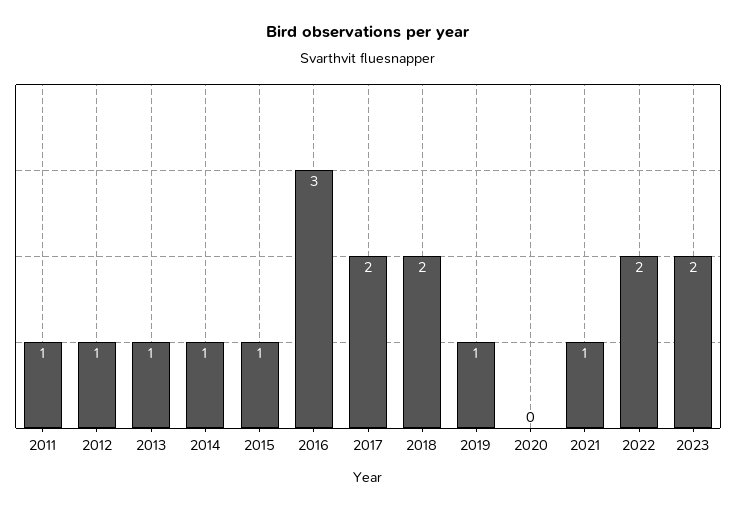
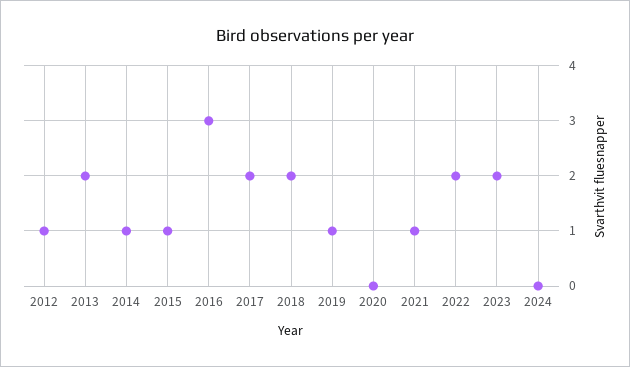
2011: 1 -> none
2013: 1 -> 2
2024: none -> 0

